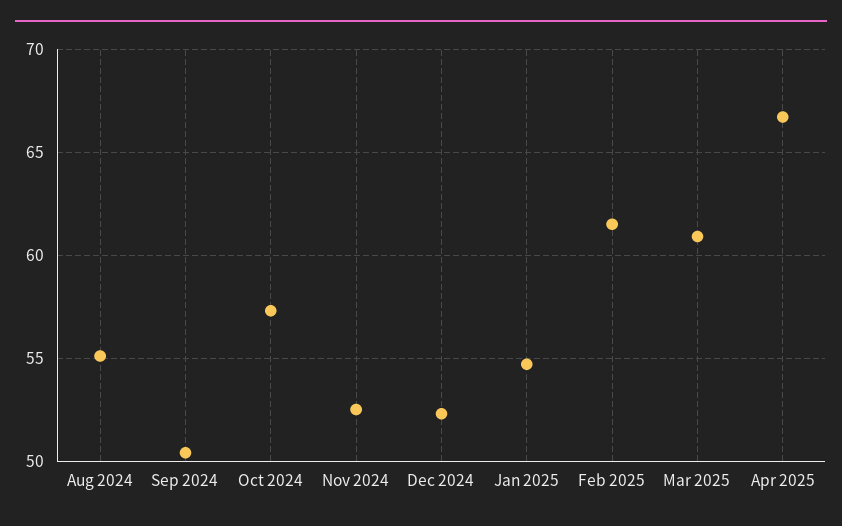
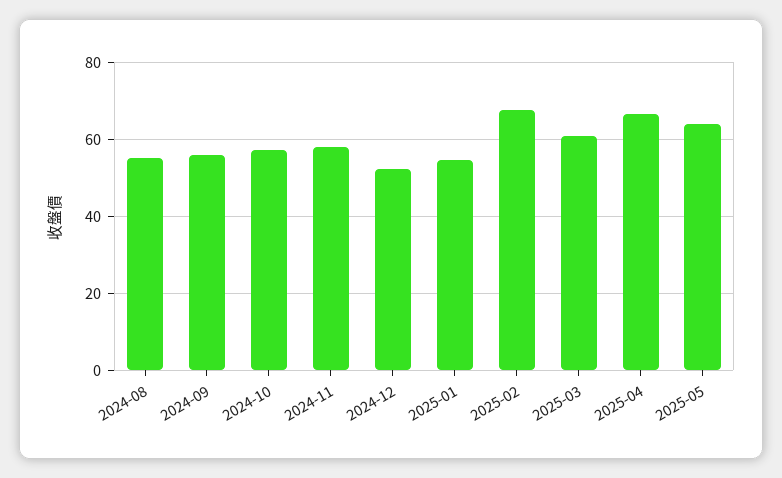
Sep 2024: 50.5 -> 56
Nov 2024: 52.5 -> 58
Feb 2025: 61.5 -> 68
2025-05: none -> 64

